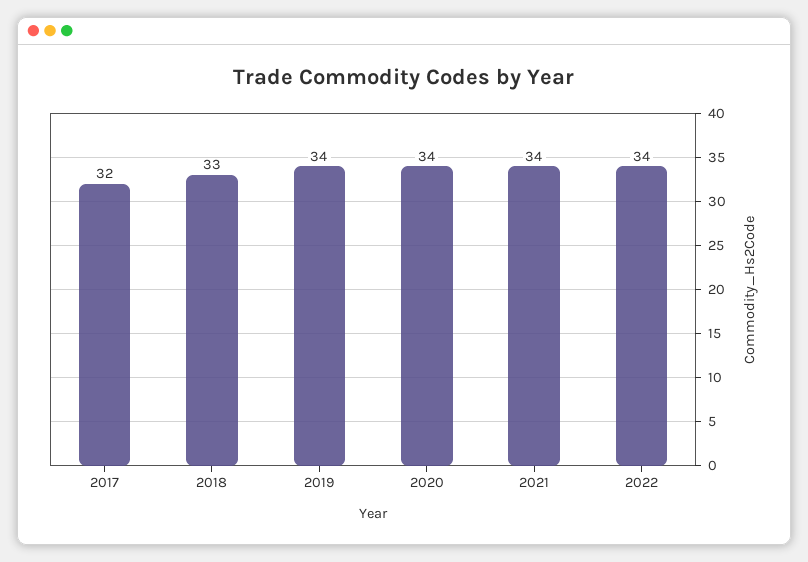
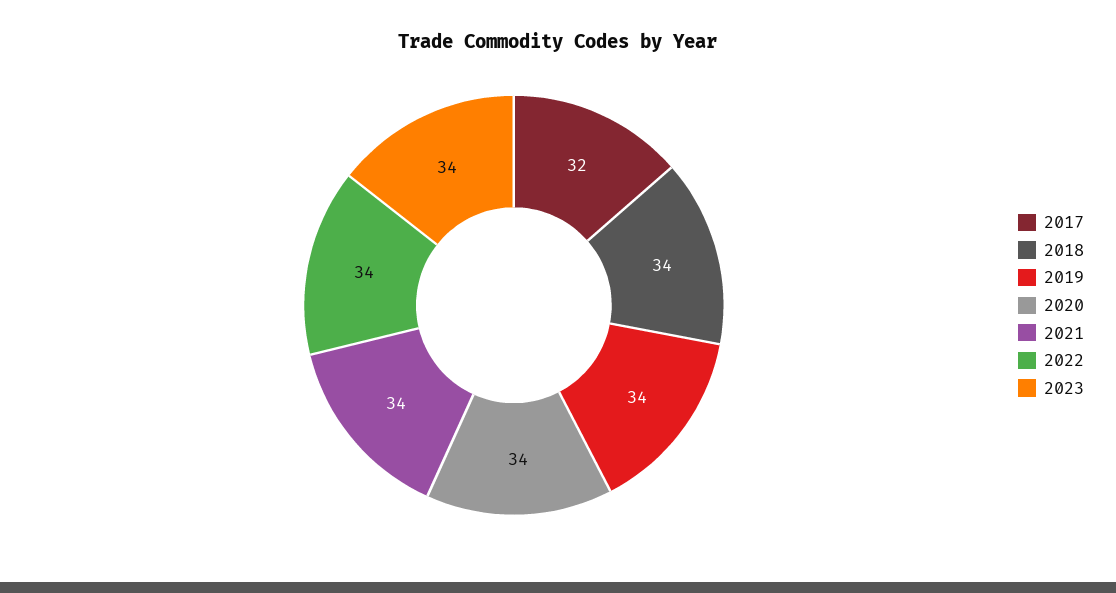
2018: 33 -> 34
2023: none -> 34

